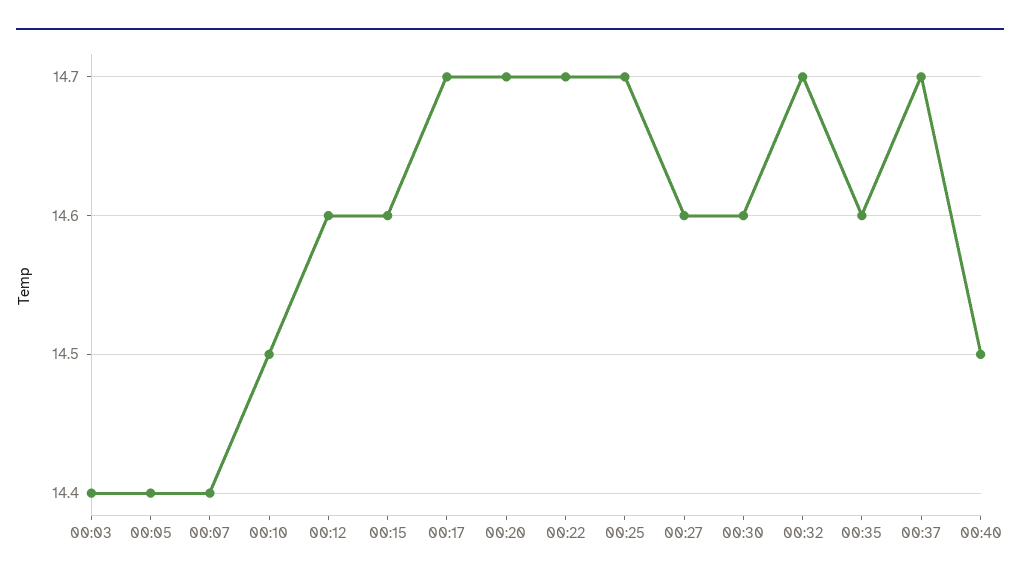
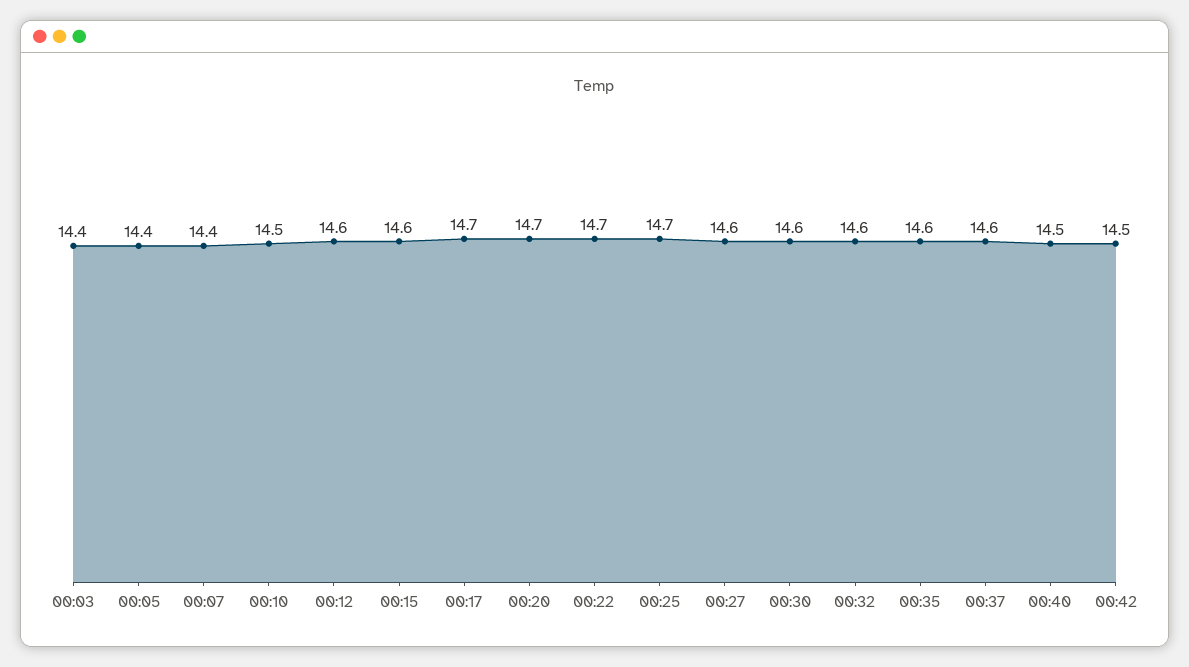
00:32: 14.7 -> 14.6
00:37: 14.7 -> 14.6
00:42: none -> 14.5

